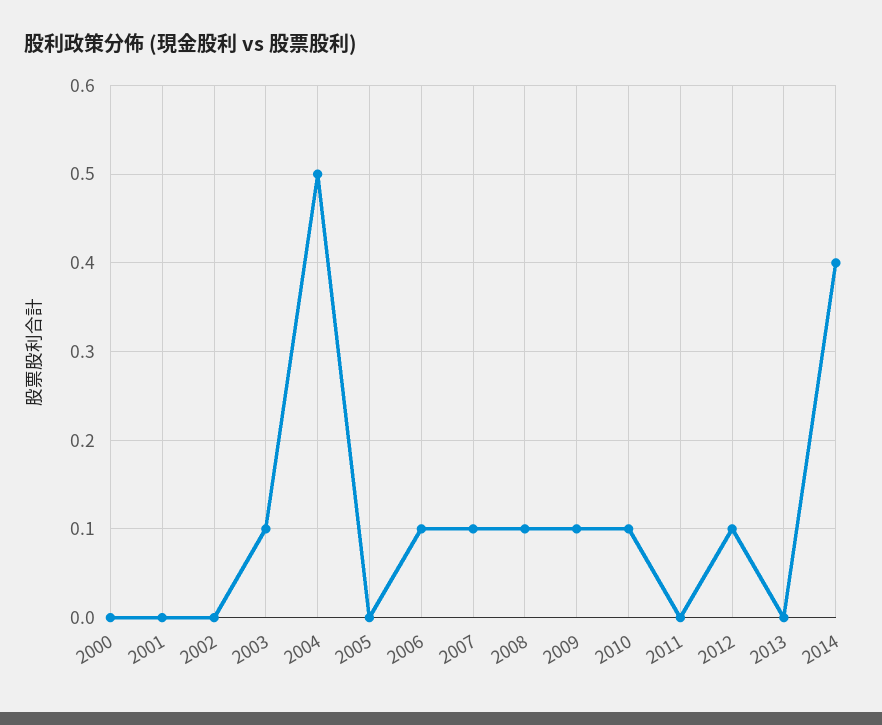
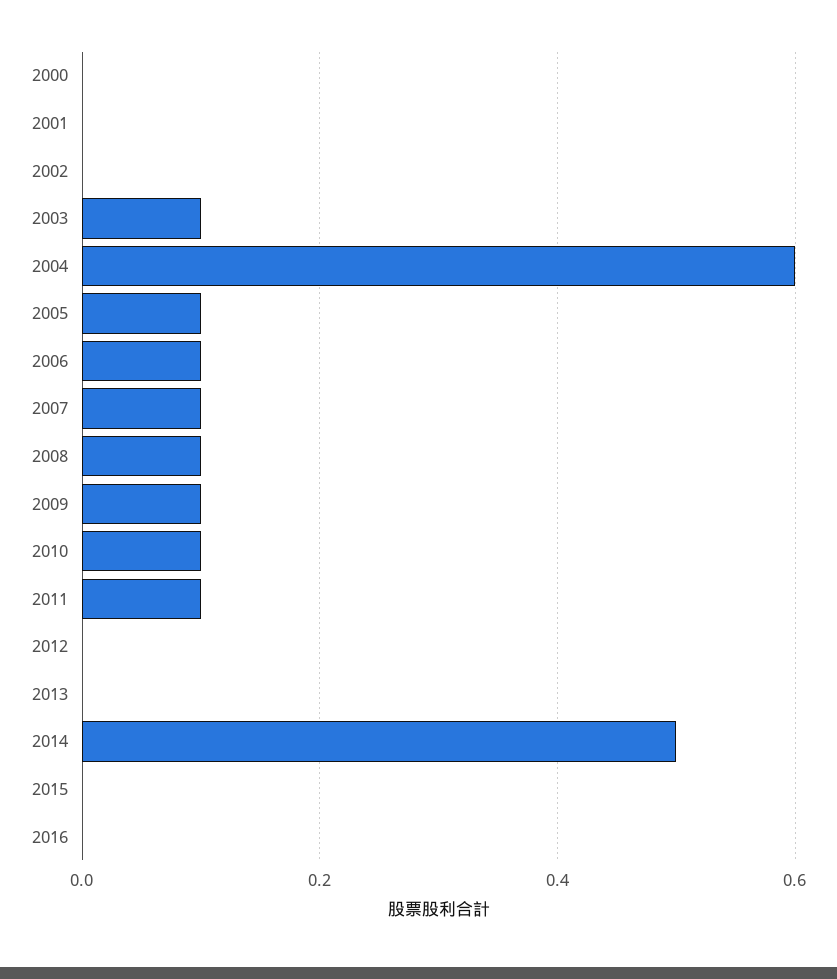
2004: 0.5 -> 0.6
2005: 0 -> 0.1
2011: 0 -> 0.1
2012: 0.1 -> 0
2014: 0.4 -> 0.5
2015: none -> 0
2016: none -> 0

